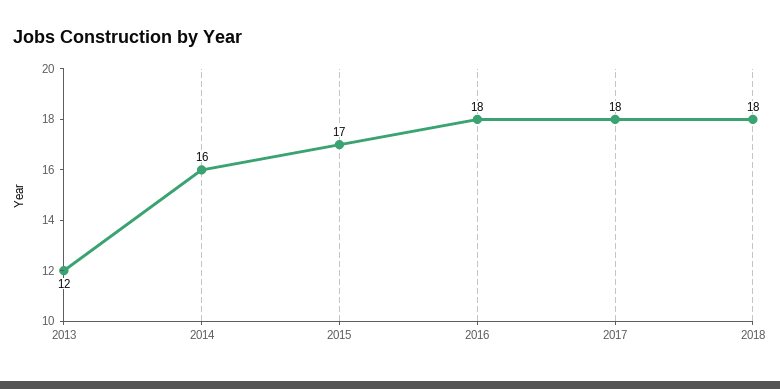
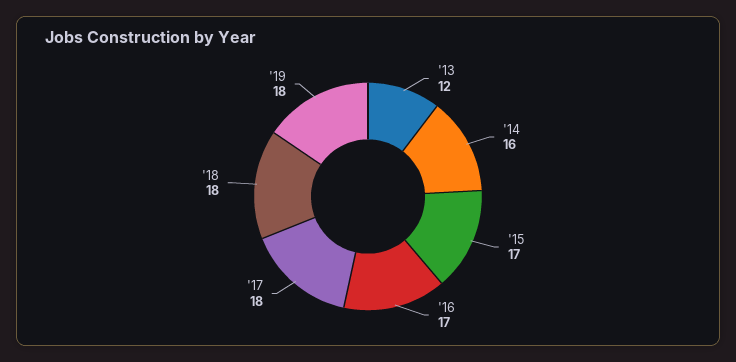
2016: 18 -> 17
'19: none -> 18

